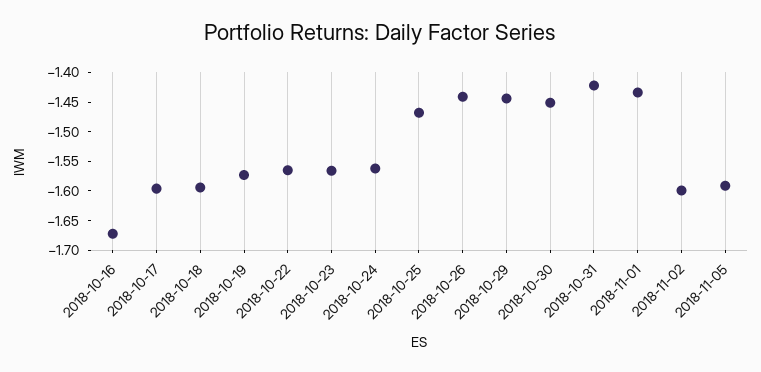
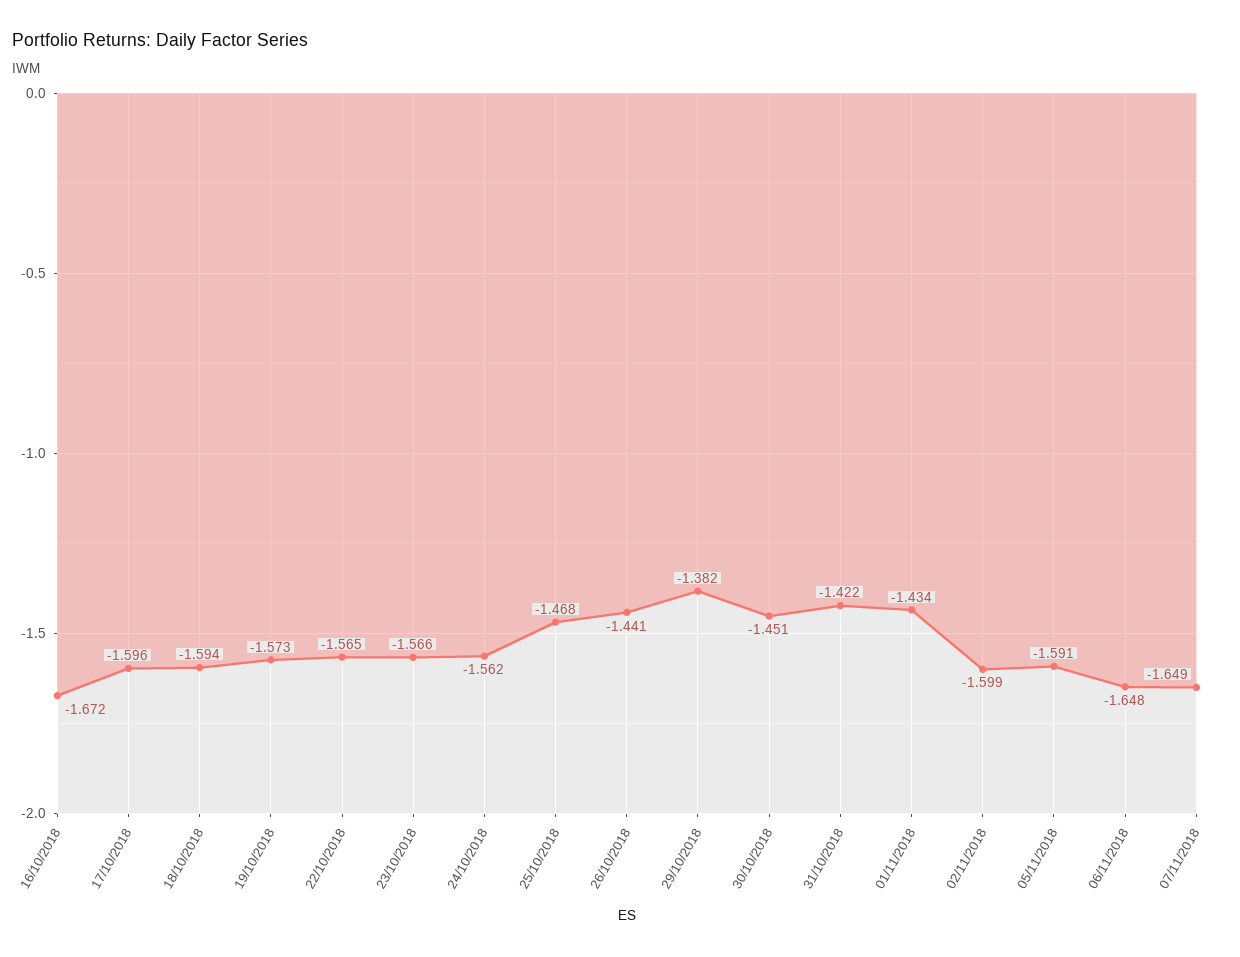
2018-10-29: -1.45 -> -1.382
06/11/2018: none -> -1.648
07/11/2018: none -> -1.649

